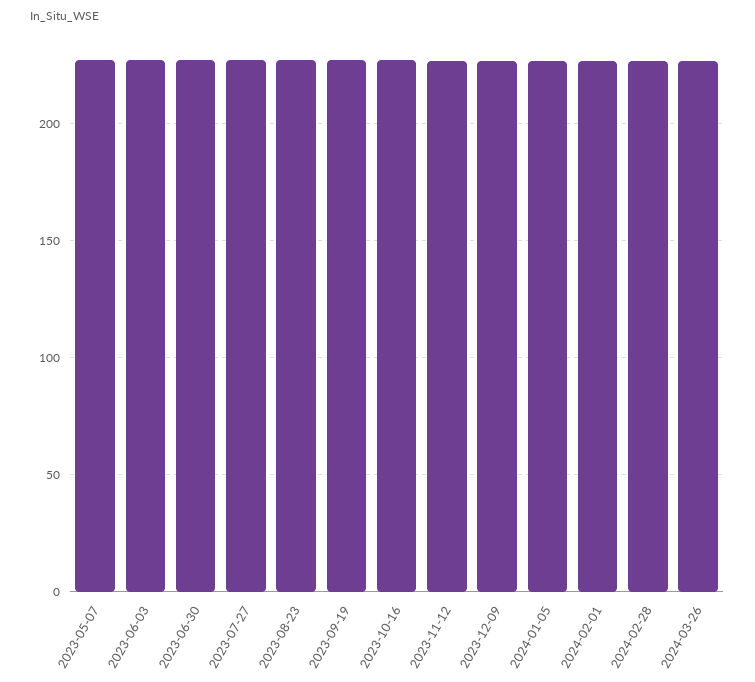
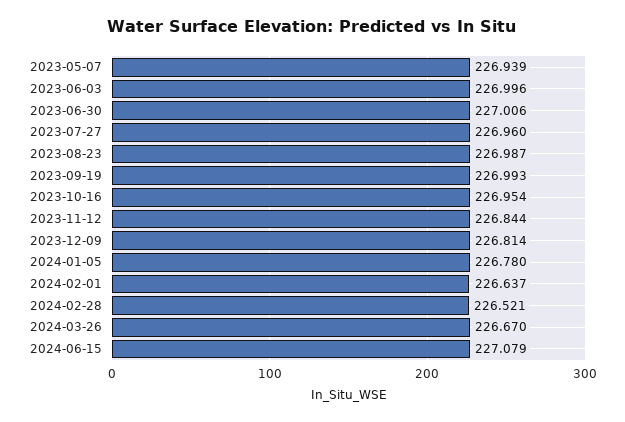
2024-06-15: none -> 227.079

